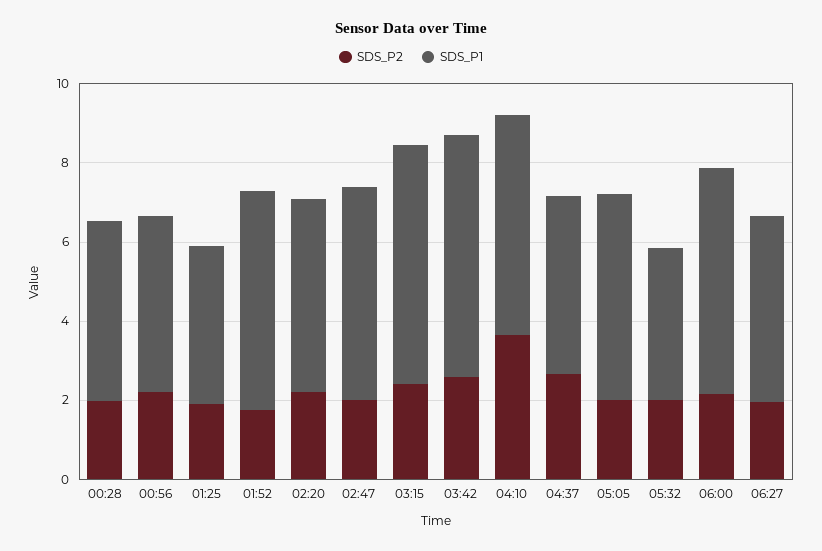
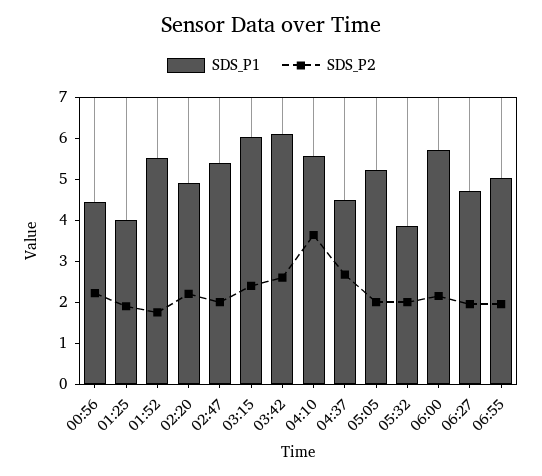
SDS_P2, 00:28: 2 -> none
SDS_P1, 00:28: 4.5 -> none
SDS_P1, 06:55: none -> 5
SDS_P2, 06:55: none -> 2

